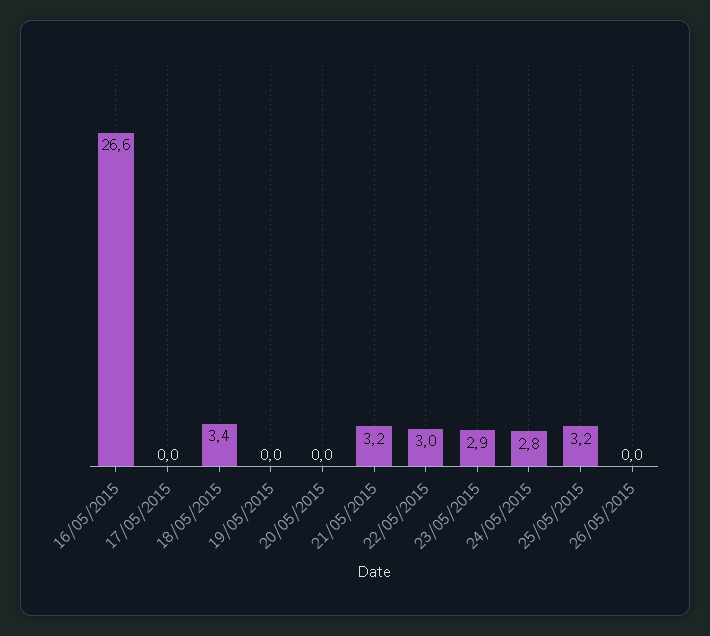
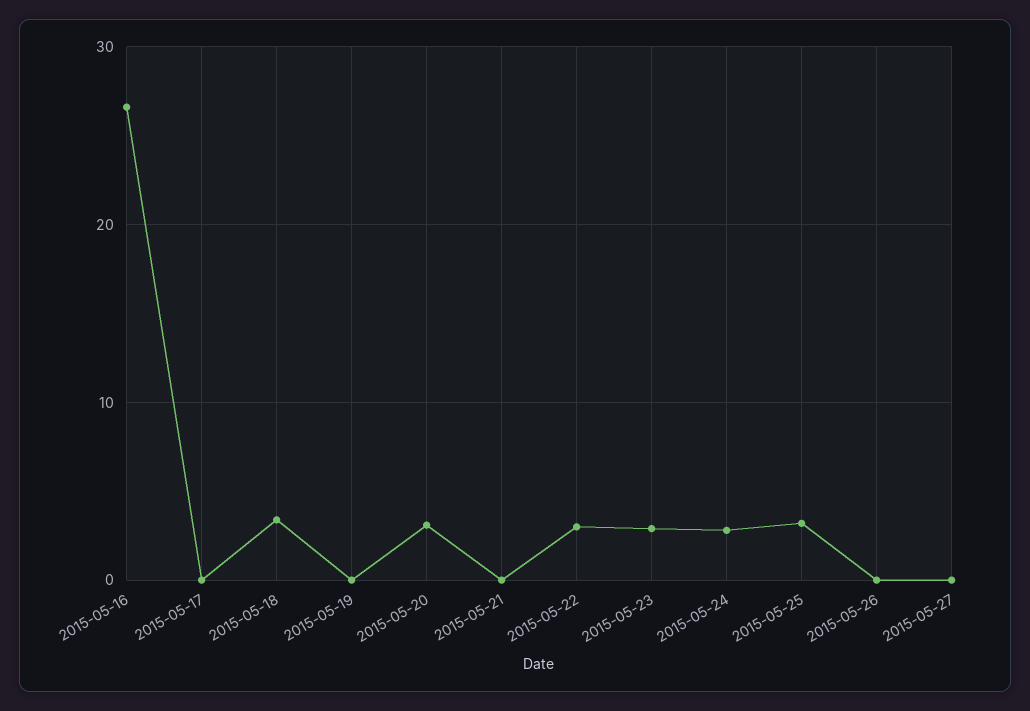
20/05/2015: 0 -> 3
21/05/2015: 3.2 -> 0
2015-05-27: none -> 0

